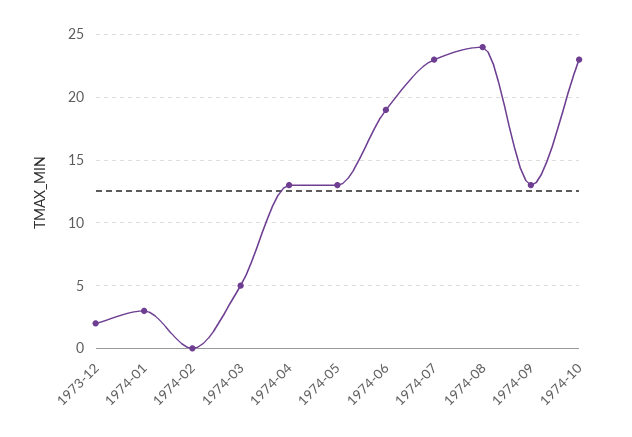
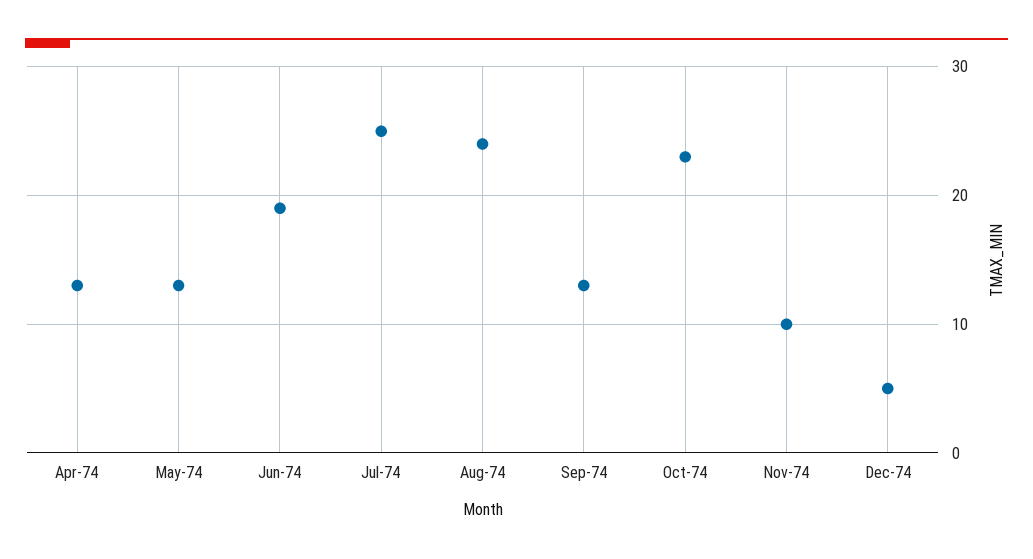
1973-12: 2 -> none
1974-01: 3 -> none
1974-02: 0 -> none
1974-03: 5 -> none
1974-07: 23 -> 25
Nov-74: none -> 10
Dec-74: none -> 5

